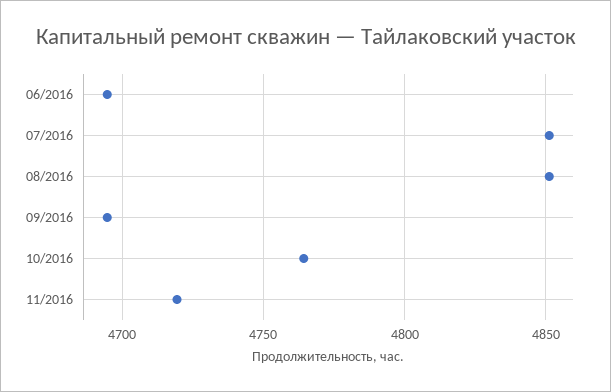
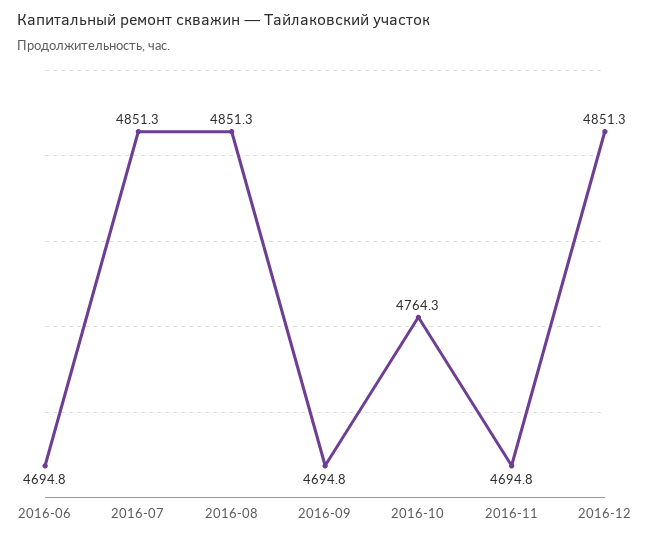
11/2016: 4720 -> 4694.8
2016-12: none -> 4851.3

